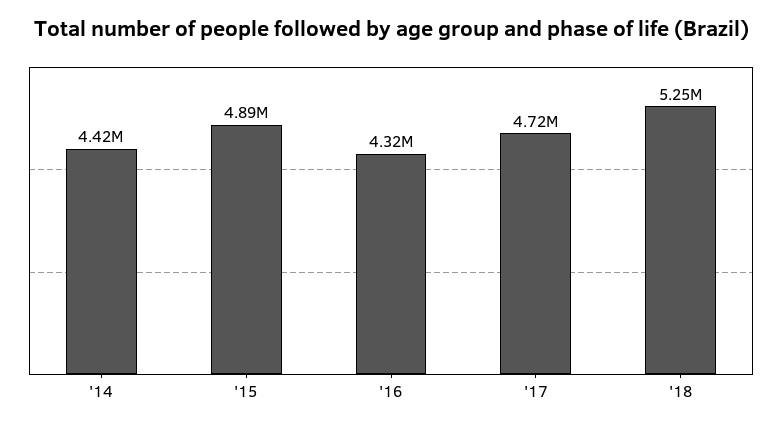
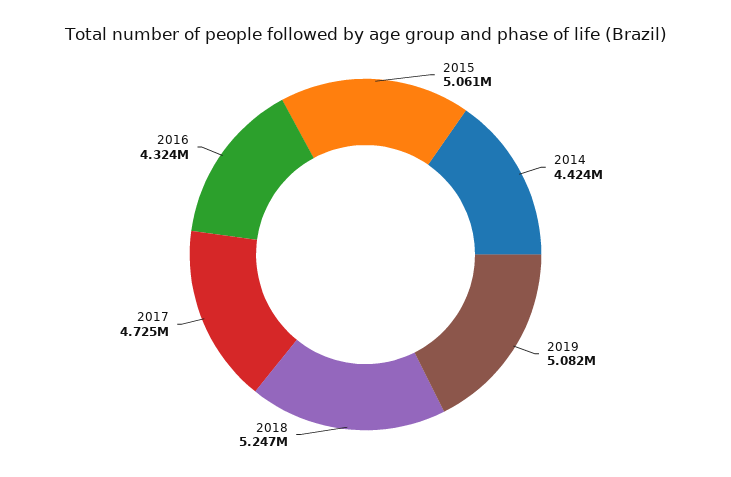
'15: 4890000 -> 5061000
2019: none -> 5082000

